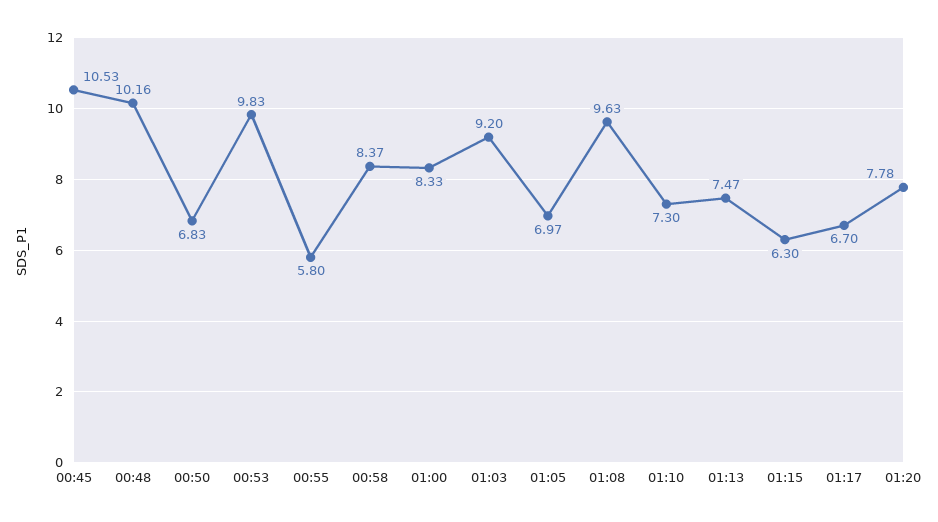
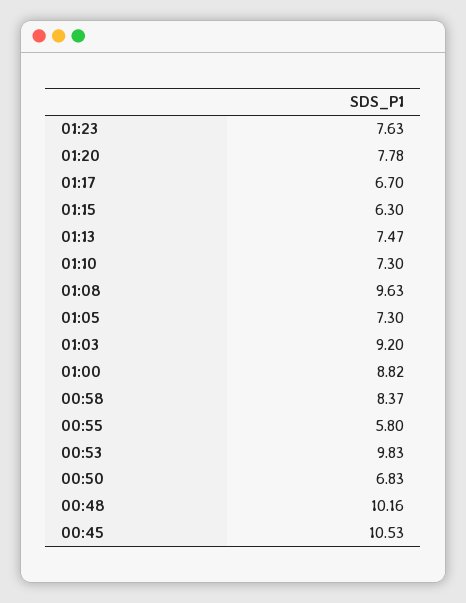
01:00: 8.33 -> 8.82
01:05: 6.97 -> 7.3
01:23: none -> 7.63

